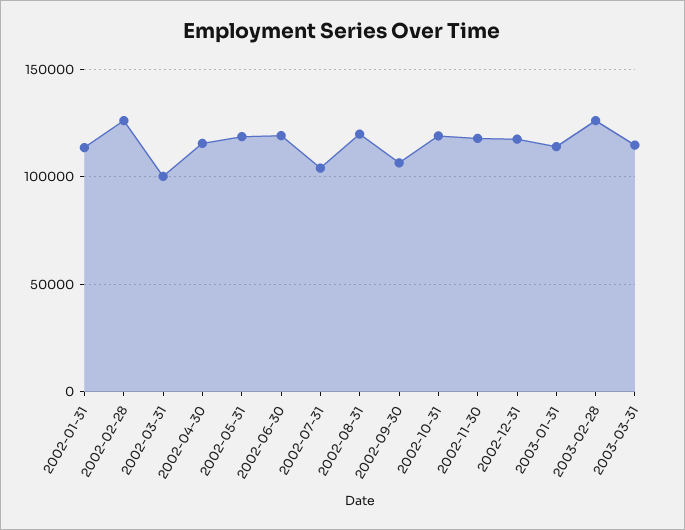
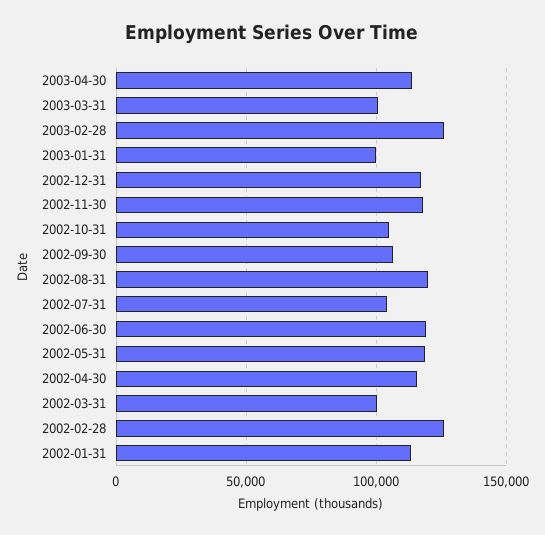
2002-10-31: 120000 -> 105000
2003-01-31: 115000 -> 100000
2003-03-31: 115000 -> 100000
2003-04-30: none -> 115000

